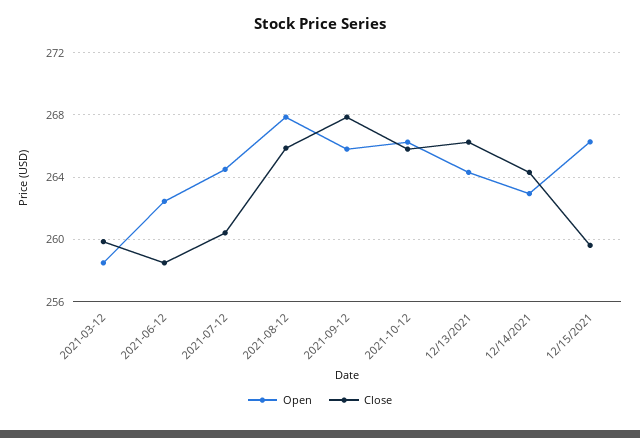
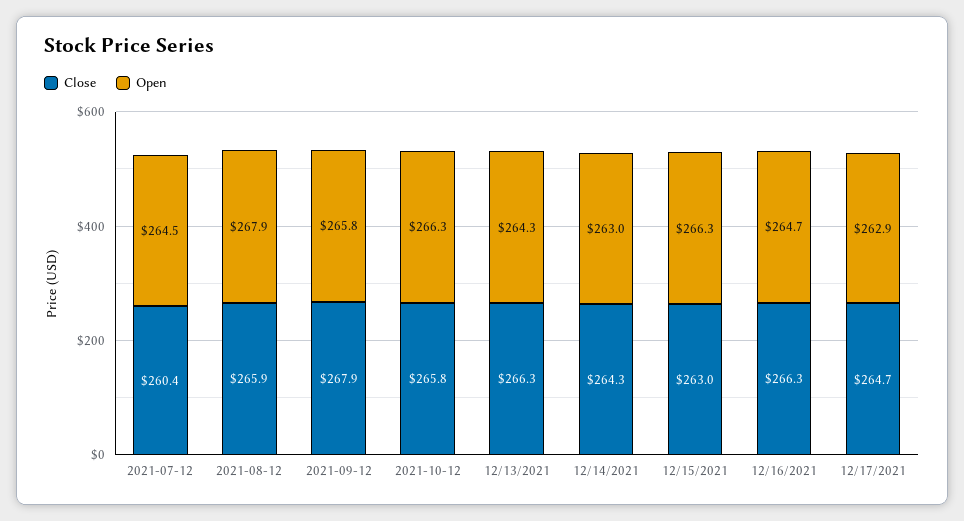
Open, 2021-03-12: 258.5 -> none
Close, 2021-03-12: 260 -> none
Open, 2021-06-12: 262.5 -> none
Close, 2021-06-12: 258.5 -> none
Close, 12/15/2021: 259.5 -> 263
Close, 12/16/2021: none -> 266.3
Open, 12/16/2021: none -> 264.7
Close, 12/17/2021: none -> 264.7
Open, 12/17/2021: none -> 262.9

